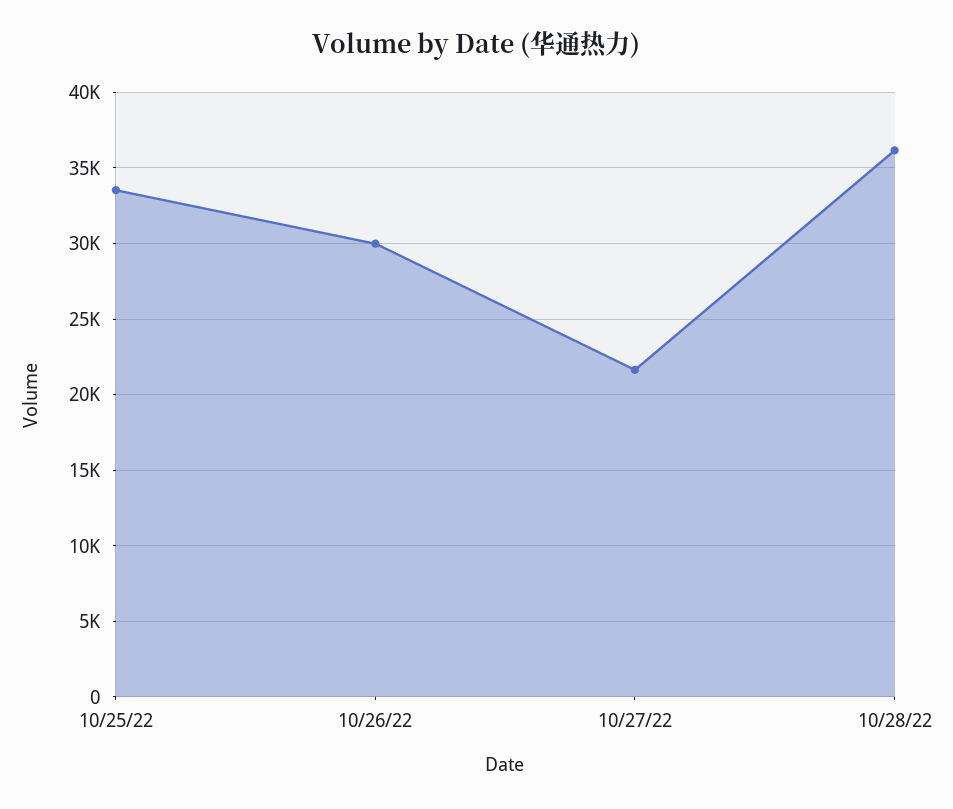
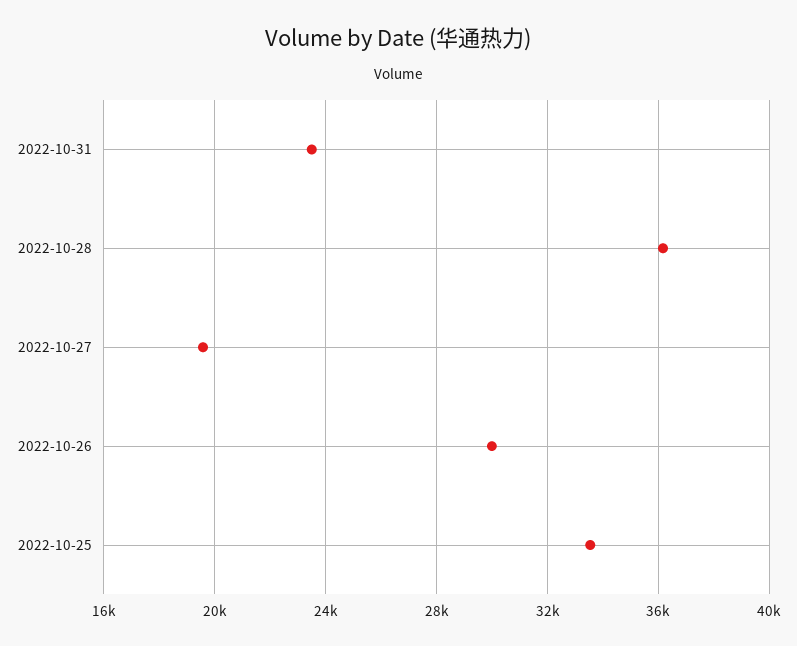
10/27/22: 21500 -> 19500
2022-10-31: none -> 23500

